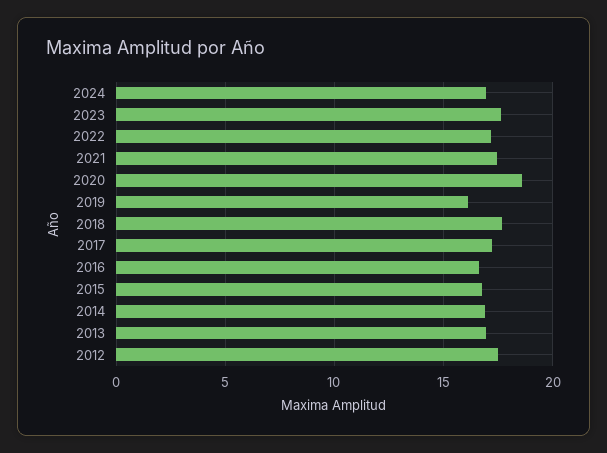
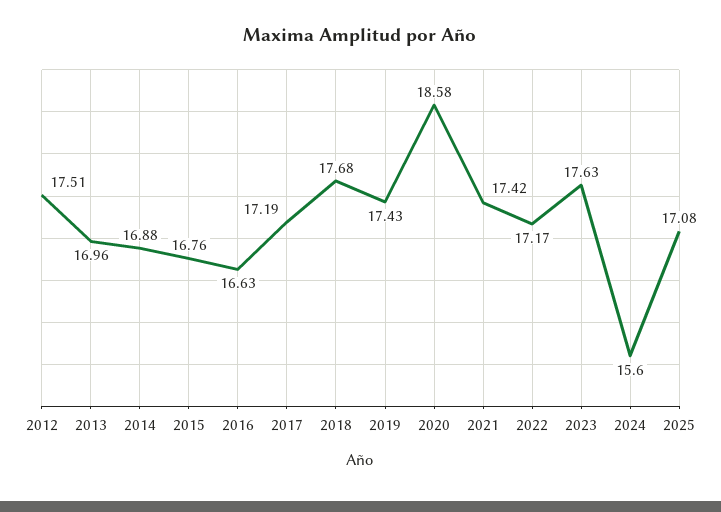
2024: 17 -> 15.6
2019: 16 -> 17.43
2025: none -> 17.08

